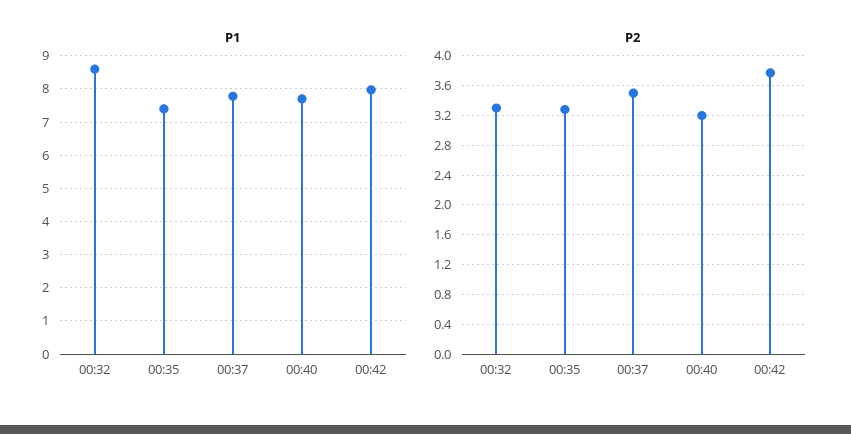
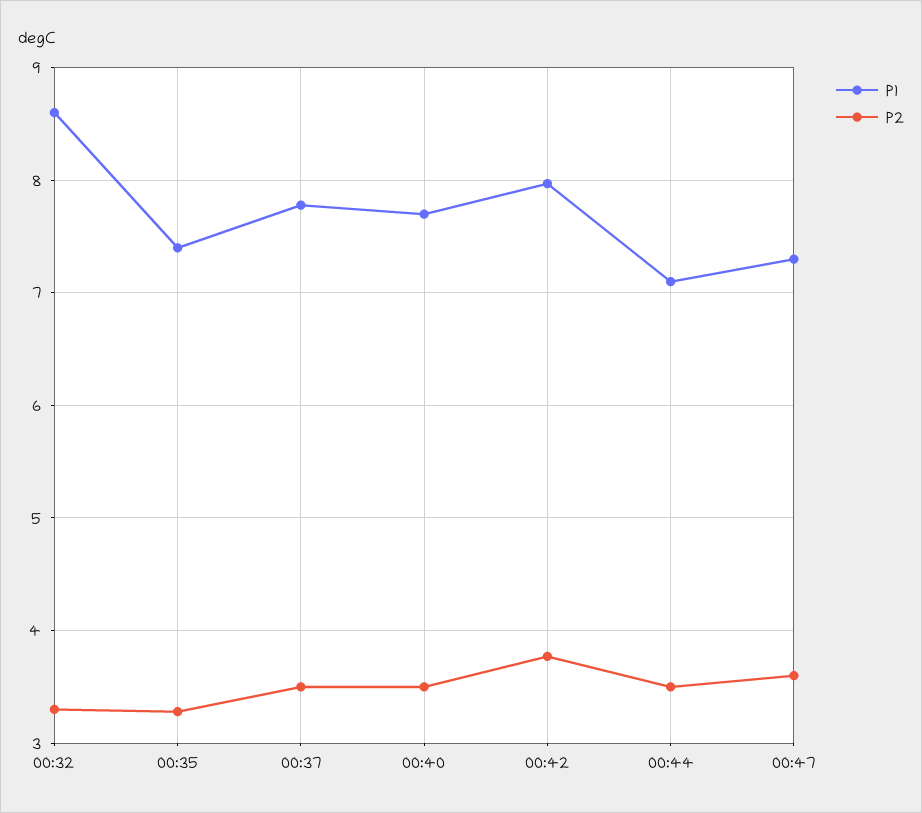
P2, 00:40: 3.2 -> 3.5
P1, 00:44: none -> 7.1
P2, 00:44: none -> 3.5
P1, 00:47: none -> 7.3
P2, 00:47: none -> 3.6

